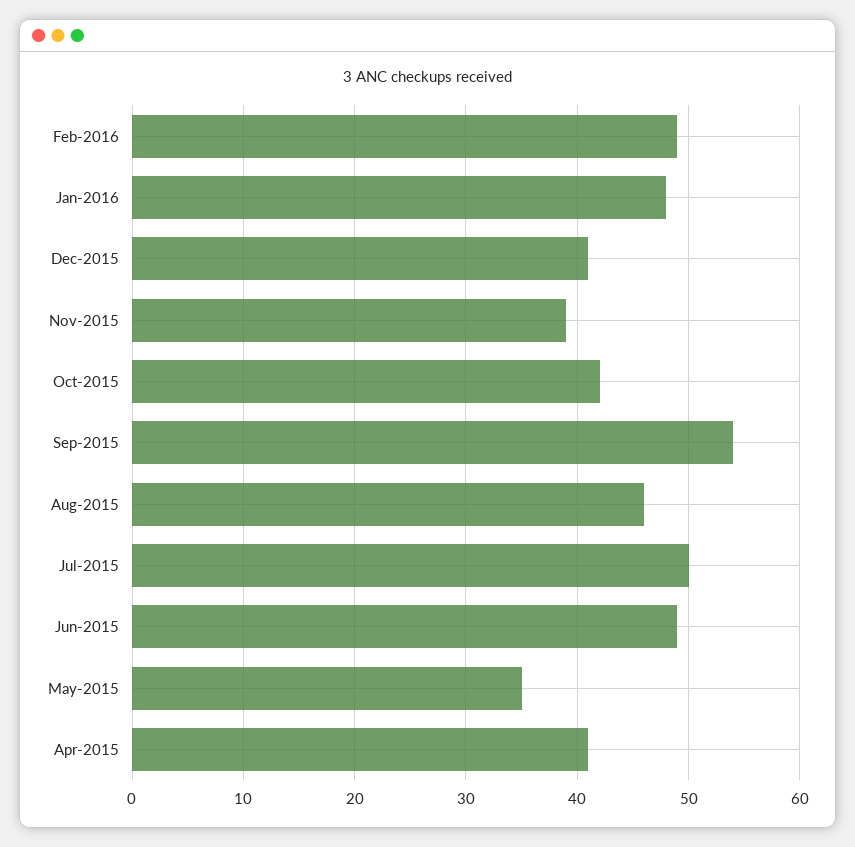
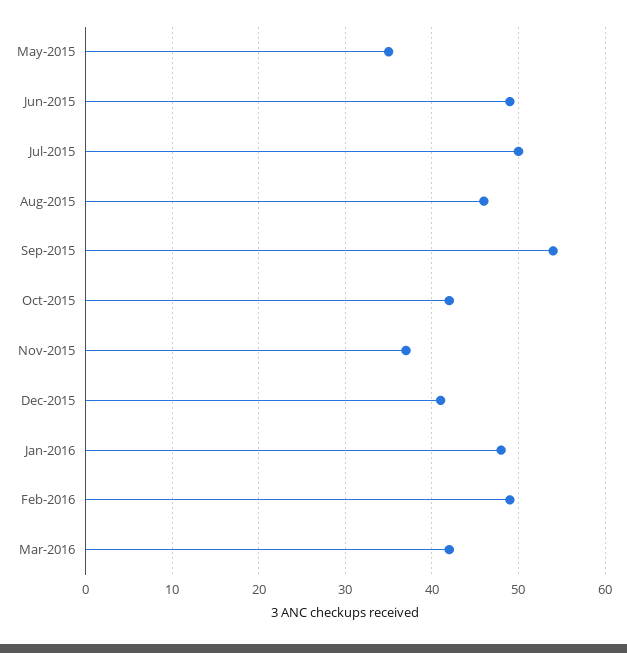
Nov-2015: 39 -> 37
Apr-2015: 41 -> none
Mar-2016: none -> 42

